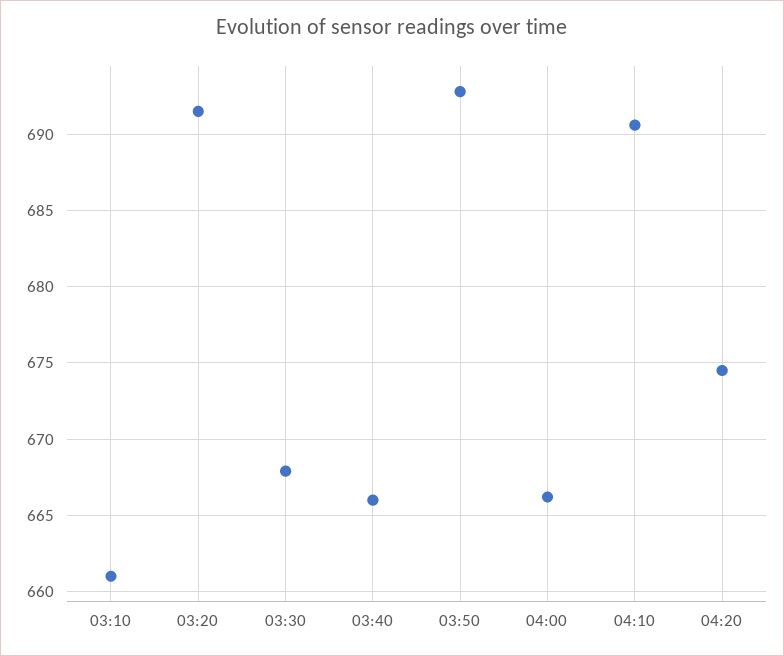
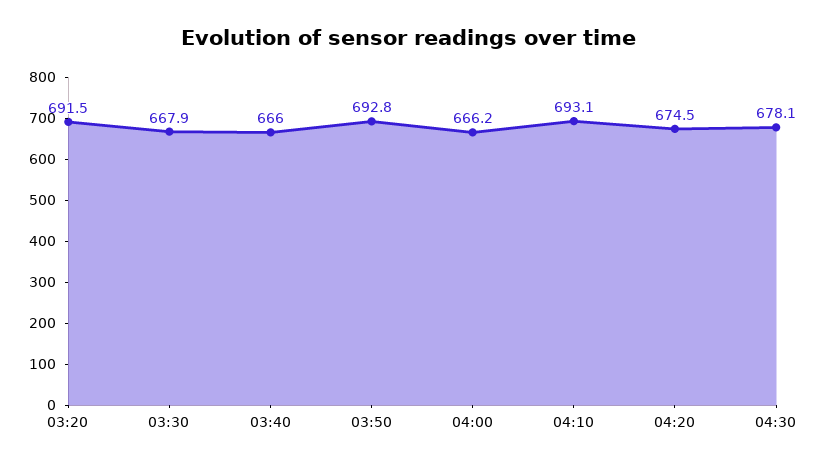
03:10: 661 -> none
04:10: 690.5 -> 693.1
04:30: none -> 678.1

